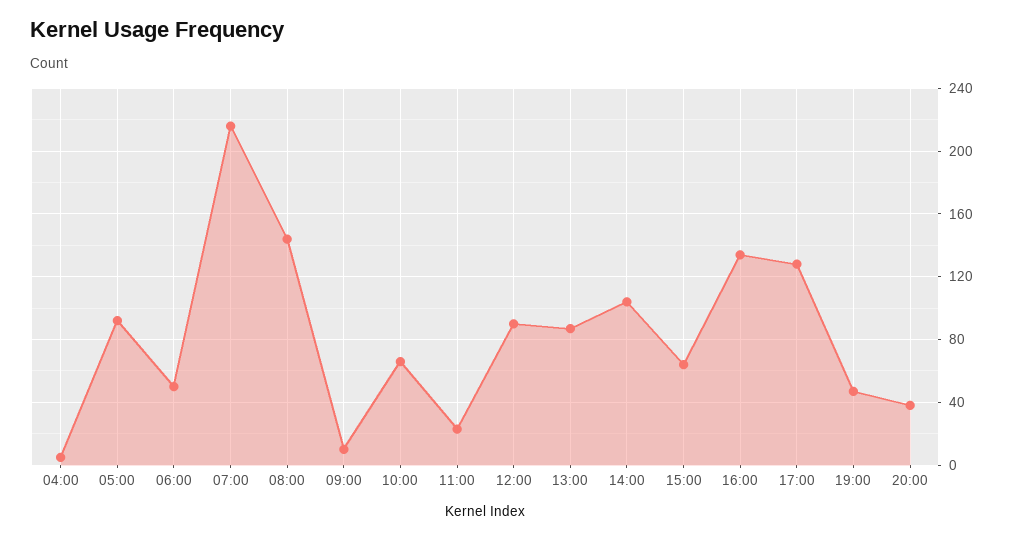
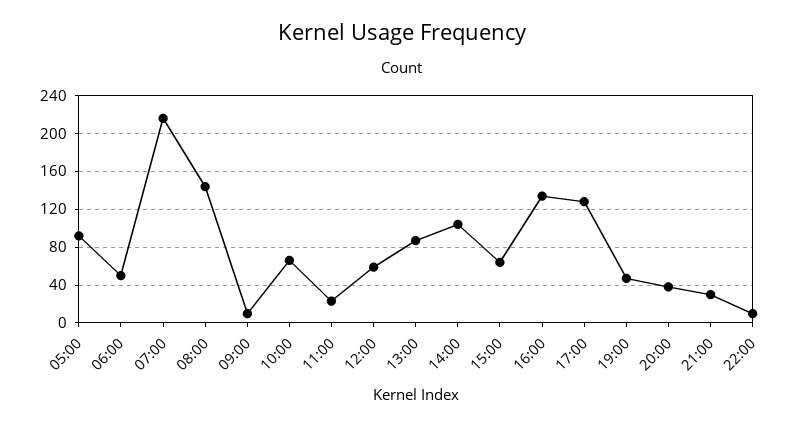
04:00: 5 -> none
12:00: 90 -> 60
21:00: none -> 30
22:00: none -> 10

